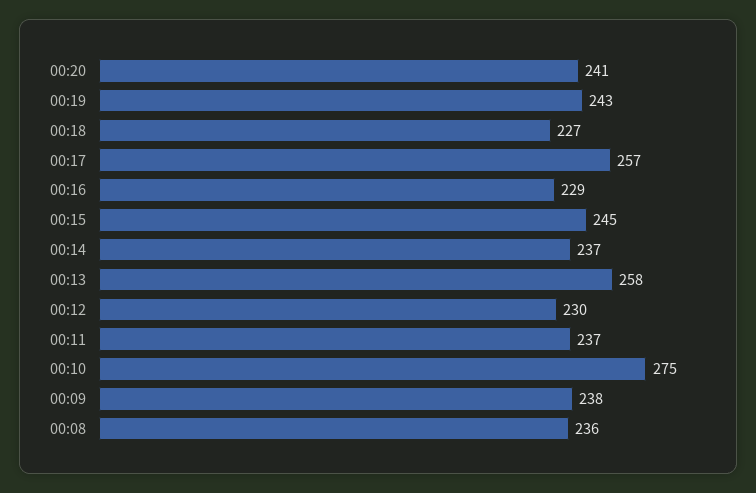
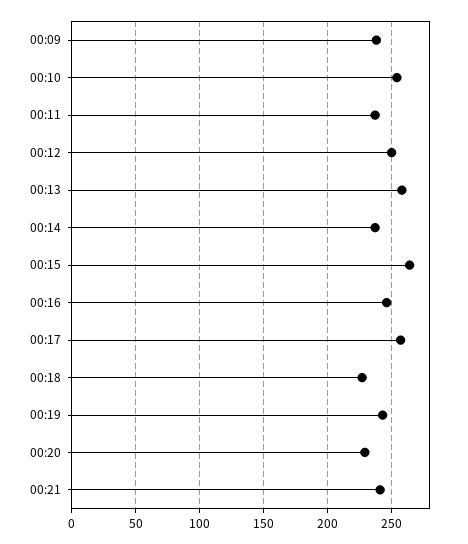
00:20: 241 -> 230
00:16: 229 -> 245
00:15: 245 -> 265
00:12: 230 -> 250
00:10: 275 -> 255
00:08: 236 -> none
00:21: none -> 240

